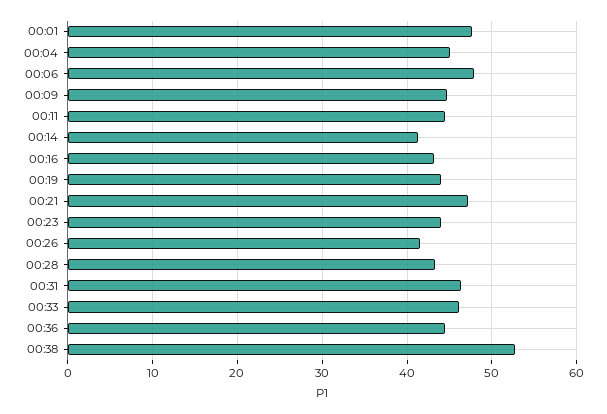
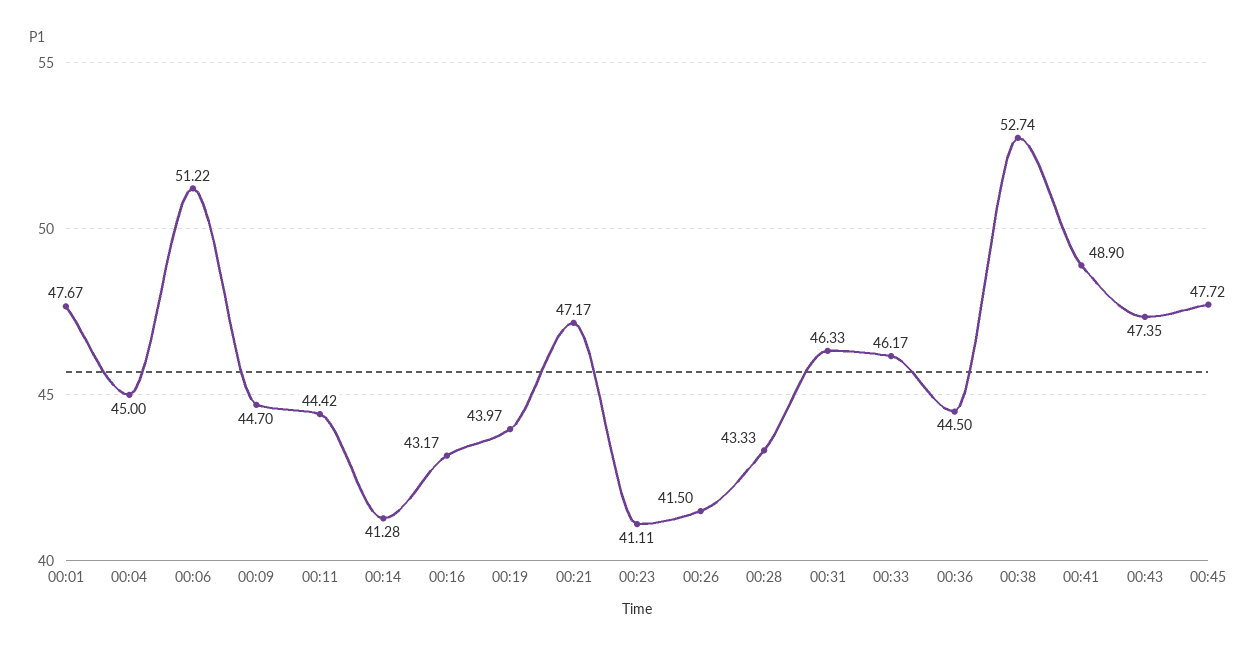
00:06: 48 -> 51.22
00:23: 44 -> 41.11
00:41: none -> 48.9
00:43: none -> 47.35
00:45: none -> 47.72

